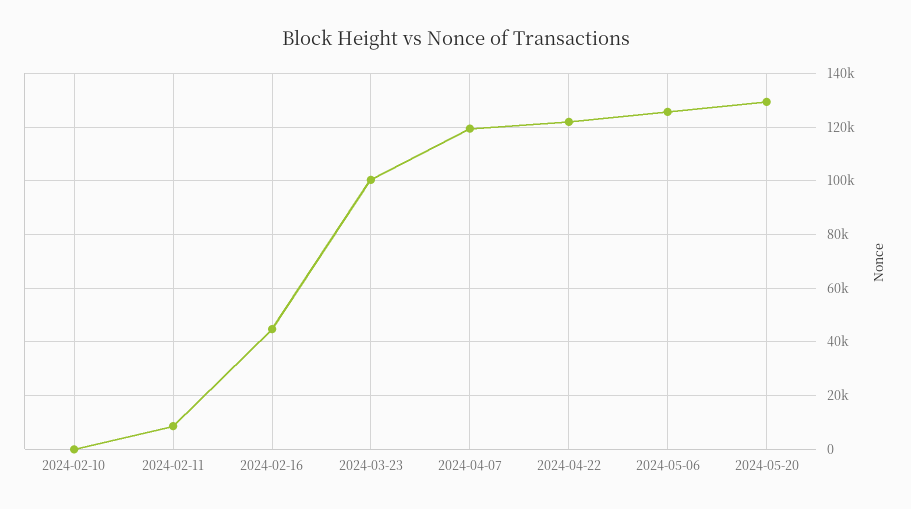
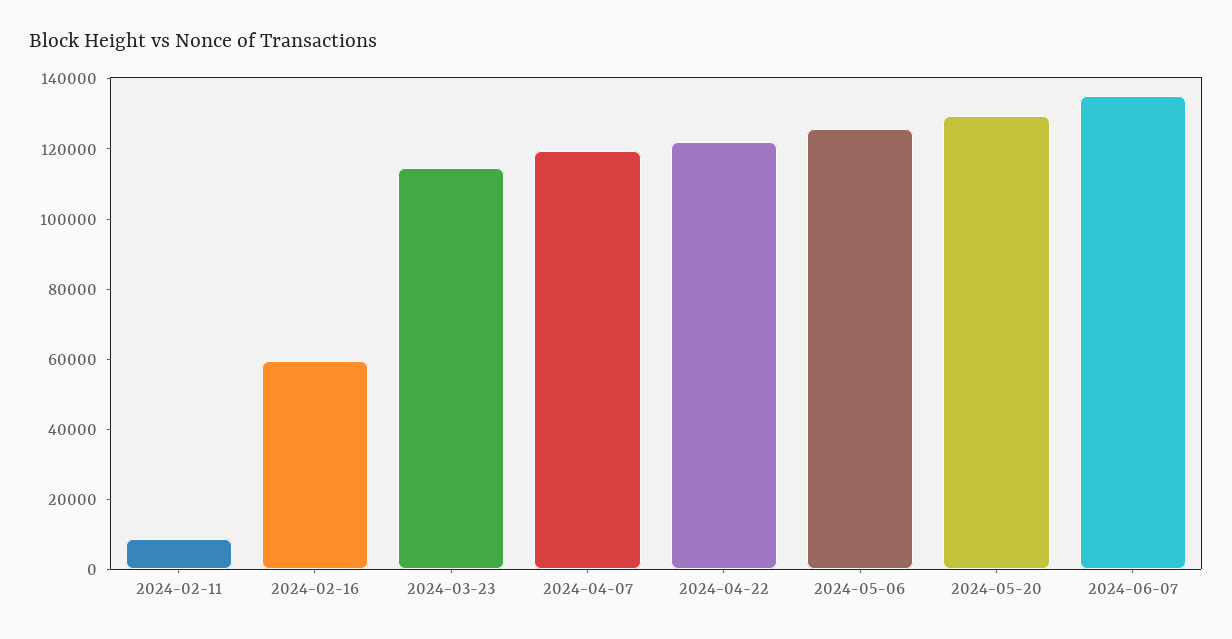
2024-02-10: 0 -> none
2024-02-16: 45000 -> 60000
2024-03-23: 100000 -> 115000
2024-06-07: none -> 135000

